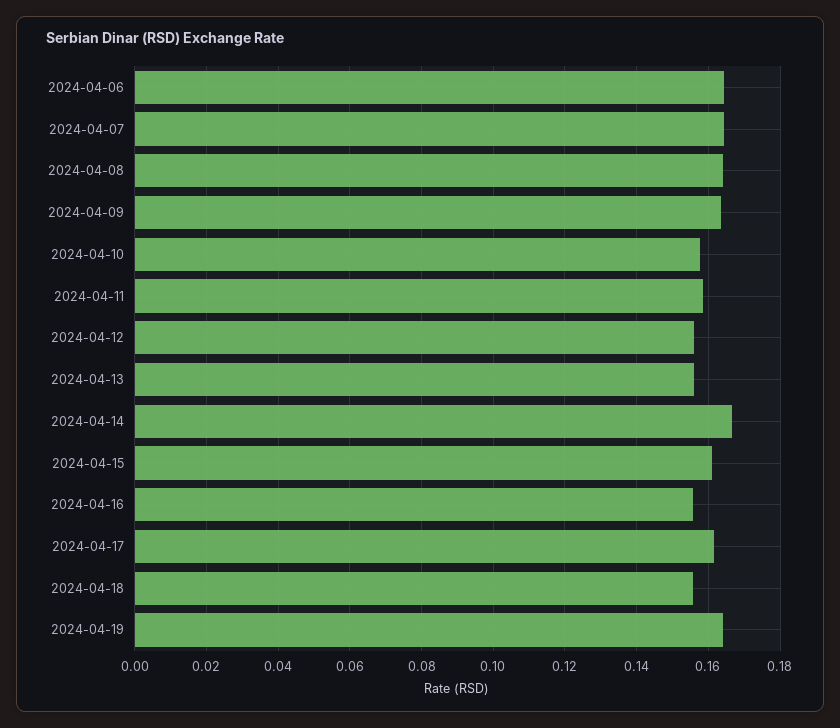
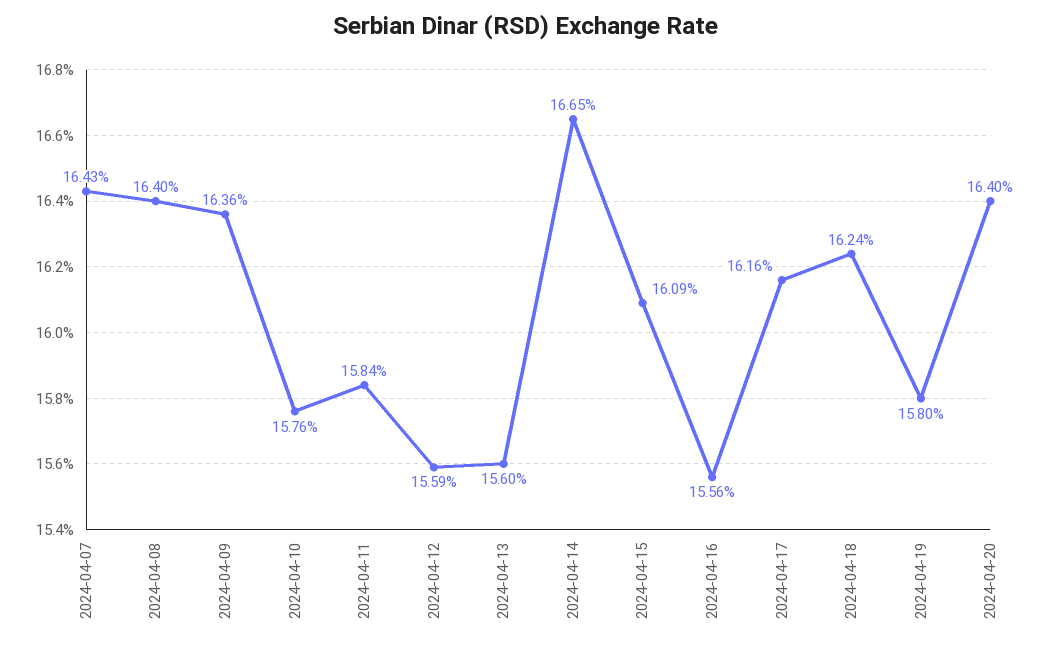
2024-04-06: 0.164 -> none
2024-04-18: 0.156 -> 0.1624
2024-04-19: 0.164 -> 0.158
2024-04-20: none -> 0.164

